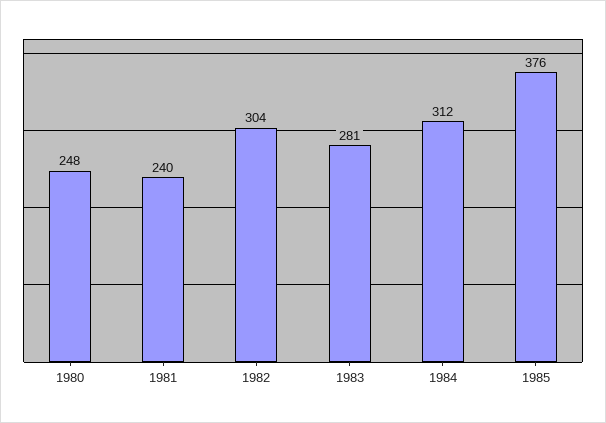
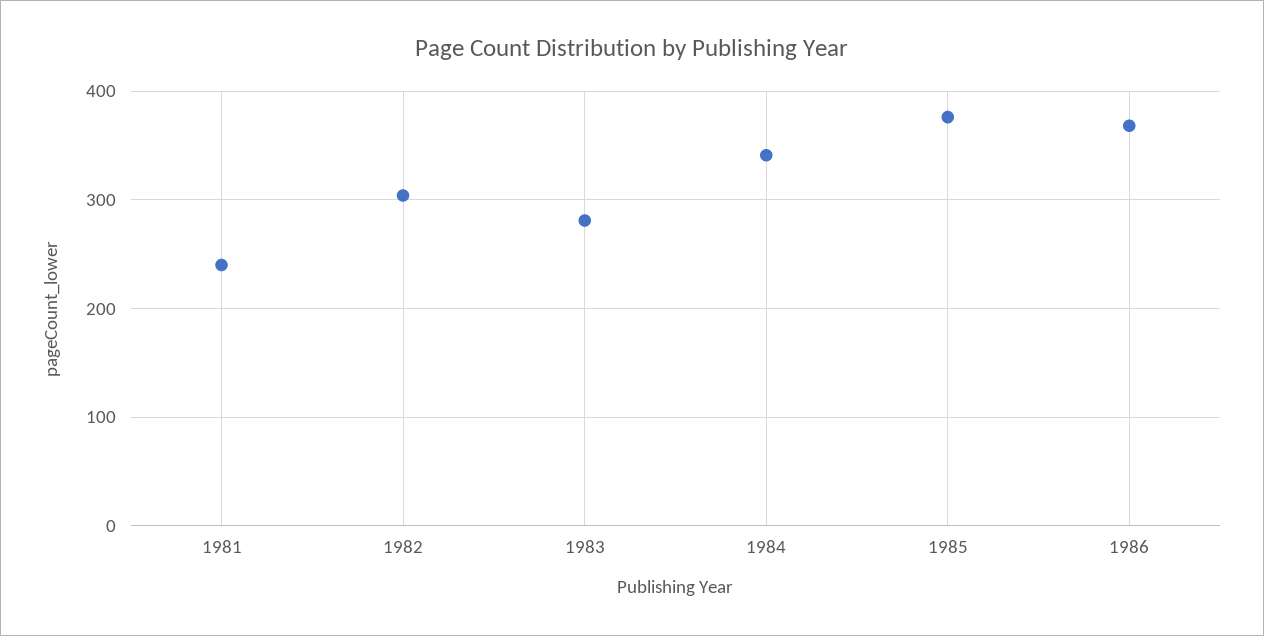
1980: 248 -> none
1984: 312 -> 340
1986: none -> 370

